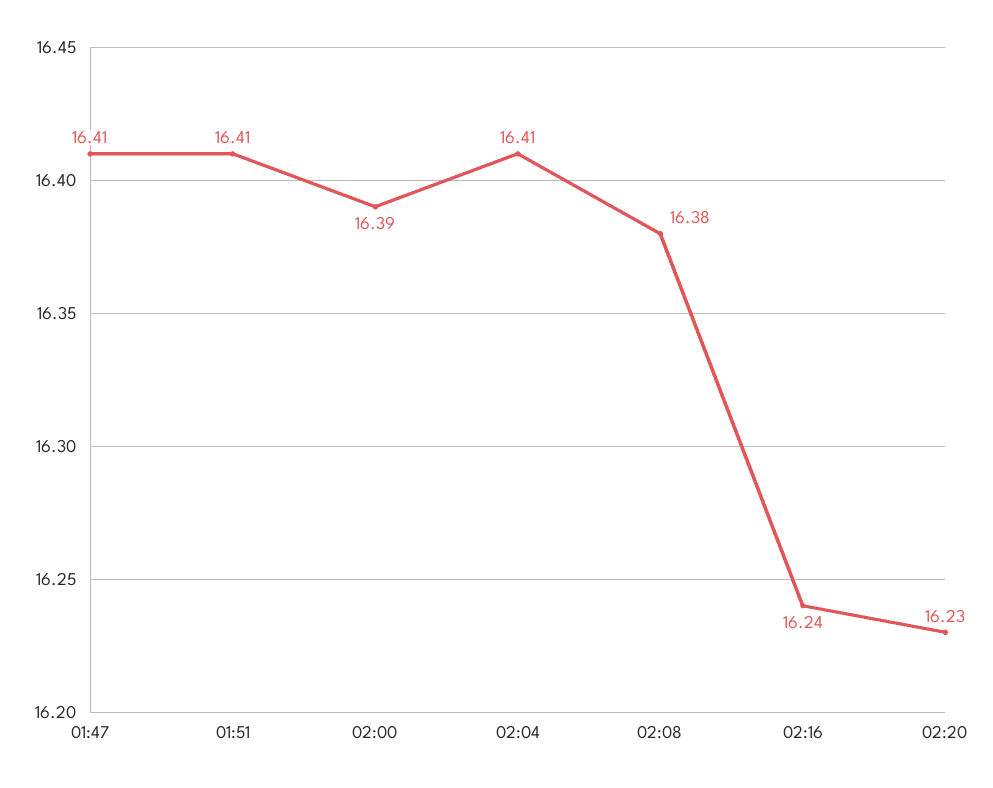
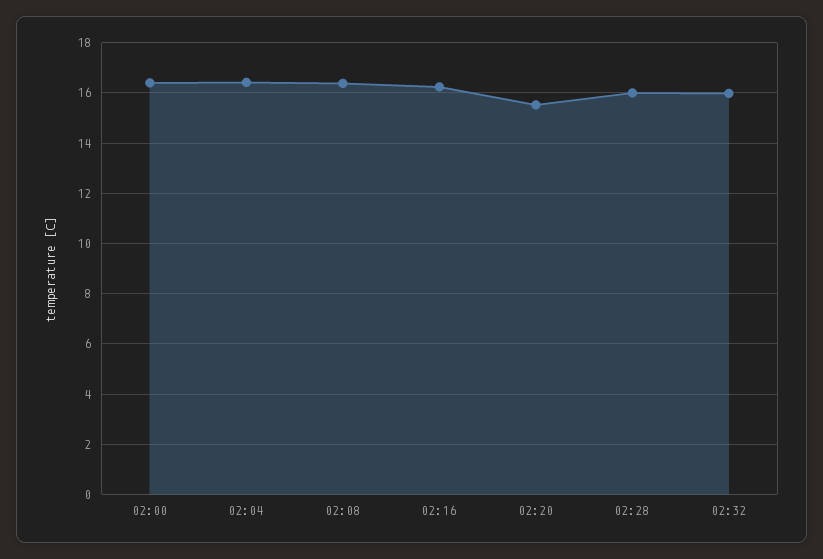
01:47: 16.41 -> none
01:51: 16.41 -> none
02:20: 16.23 -> 15.5
02:28: none -> 16
02:32: none -> 16

